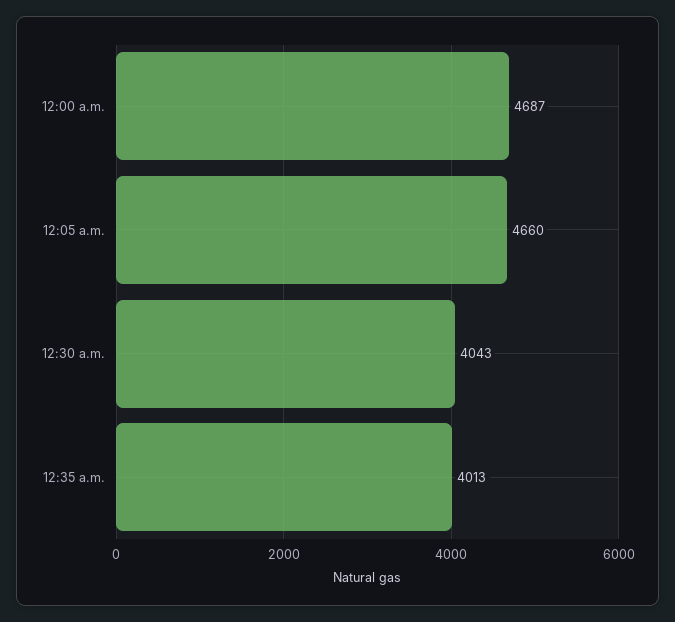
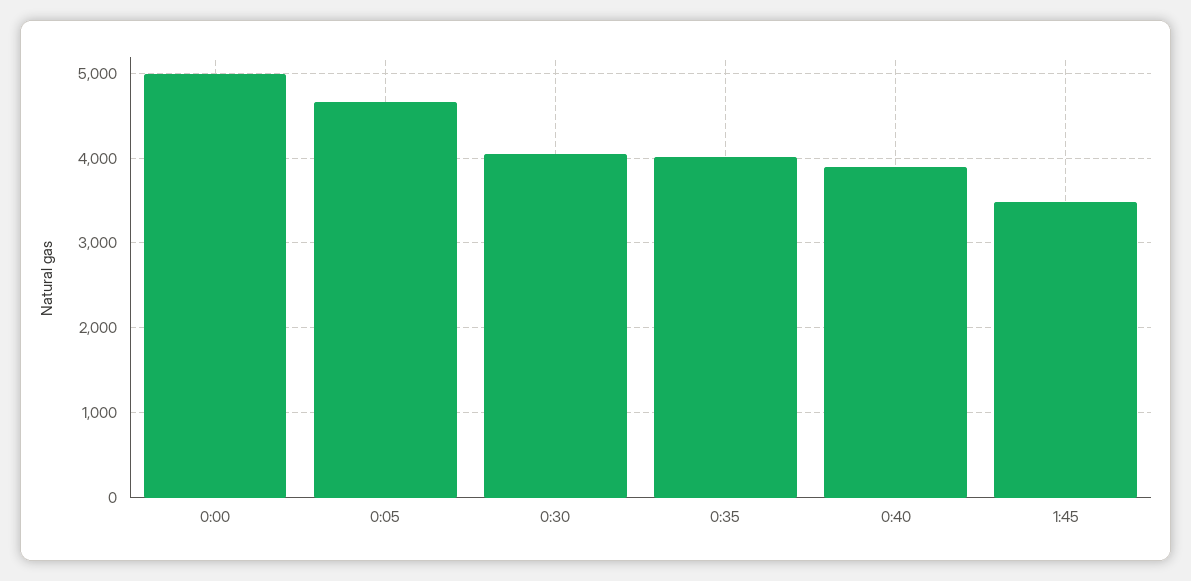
12:00 a.m.: 4687 -> 5000
0:40: none -> 3900
1:45: none -> 3500

